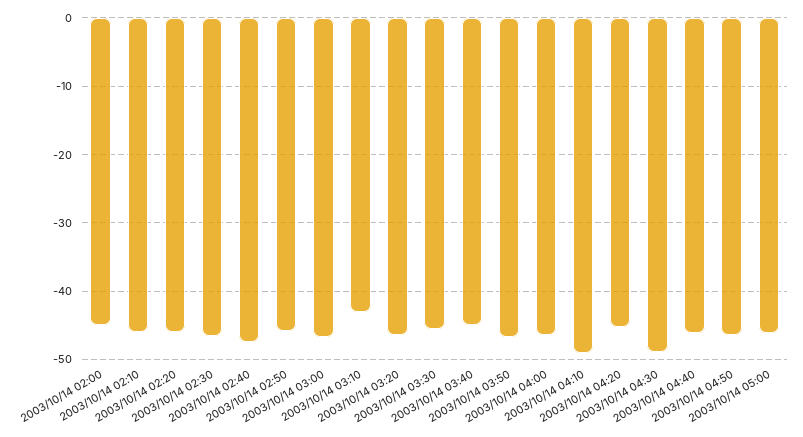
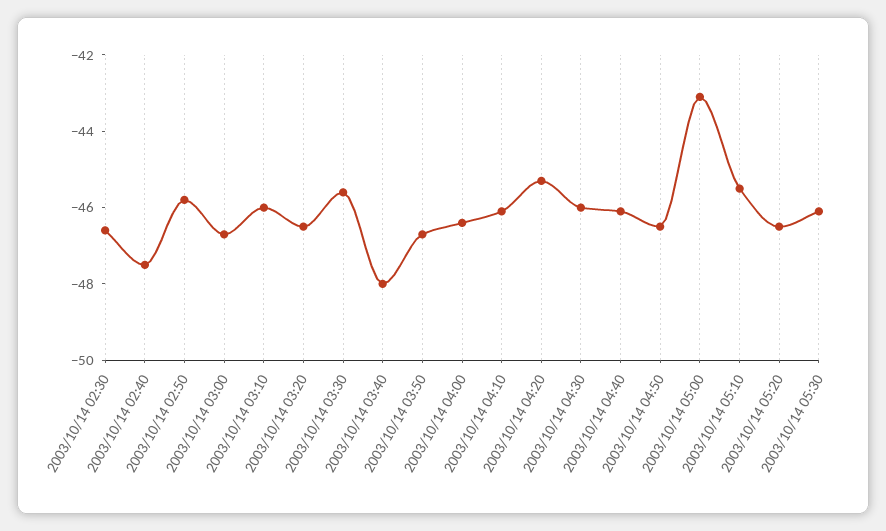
2003/10/14 02:00: -45 -> none
2003/10/14 02:10: -46 -> none
2003/10/14 02:20: -46 -> none
2003/10/14 03:10: -43 -> -46
2003/10/14 03:40: -45 -> -48
2003/10/14 04:10: -49 -> -46
2003/10/14 04:30: -49 -> -46
2003/10/14 05:00: -46 -> -43
2003/10/14 05:10: none -> -45.5
2003/10/14 05:20: none -> -46.5
2003/10/14 05:30: none -> -46

